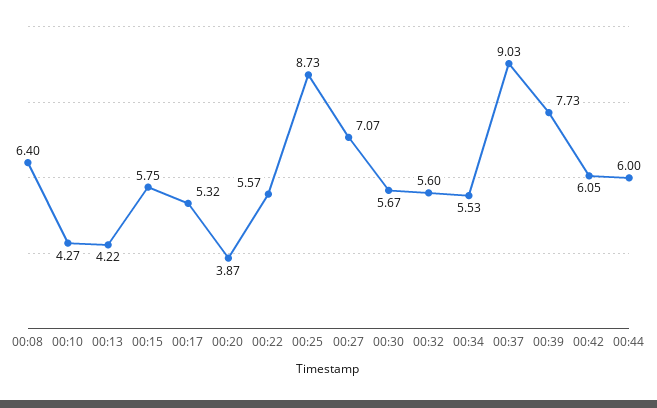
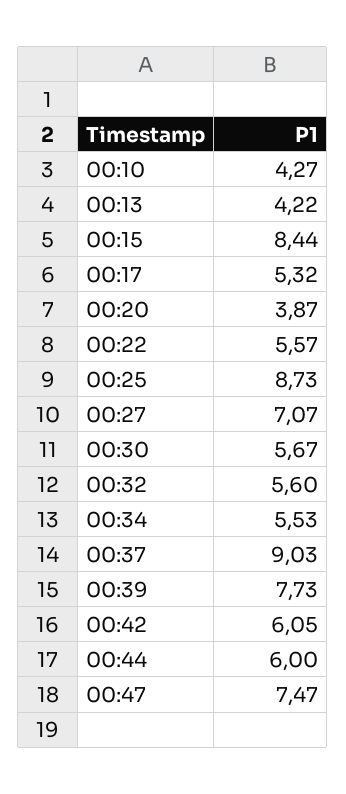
00:08: 6.4 -> none
00:15: 5.75 -> 8.44
00:47: none -> 7.47

